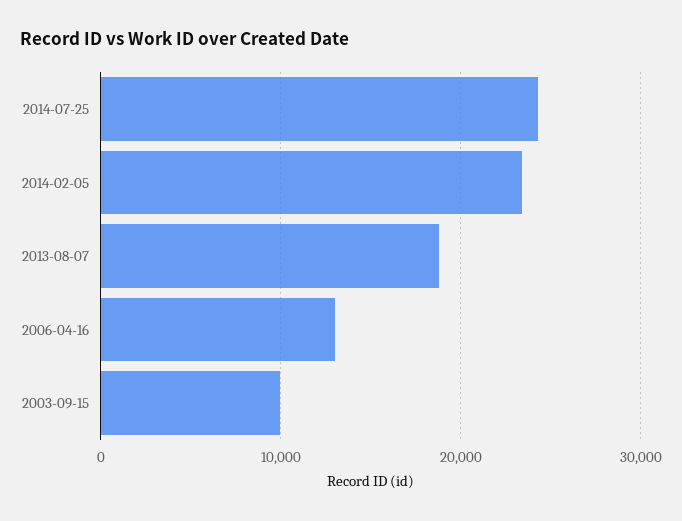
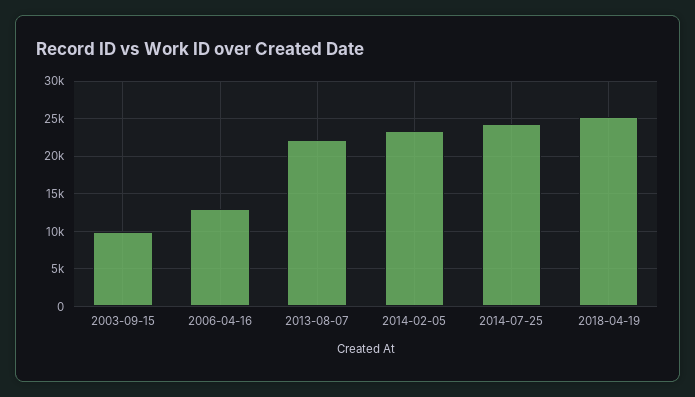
2013-08-07: 19000 -> 22000
2018-04-19: none -> 25000

